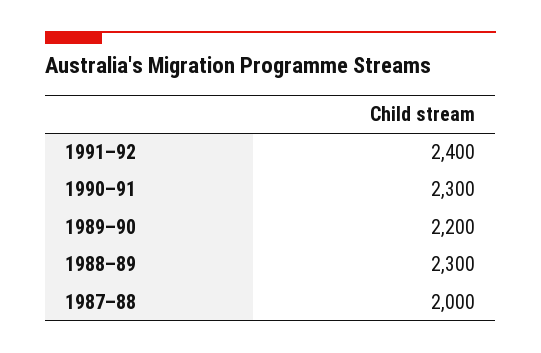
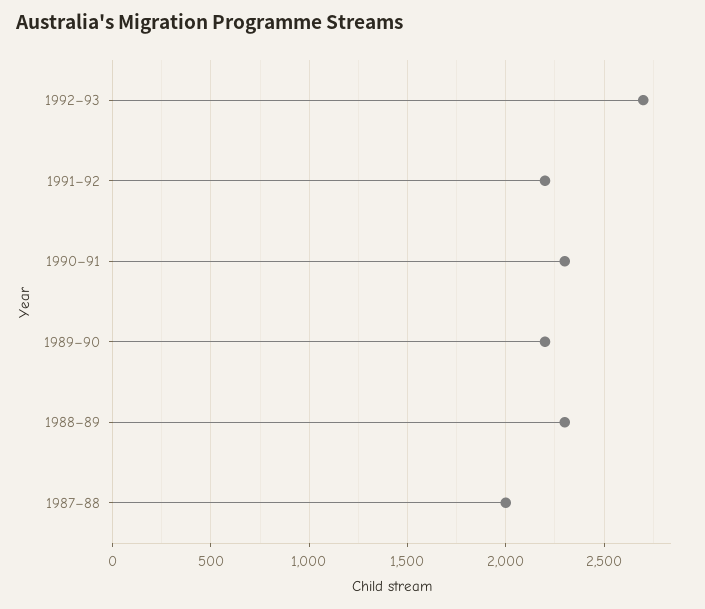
1991–92: 2400 -> 2200
1992–93: none -> 2700

